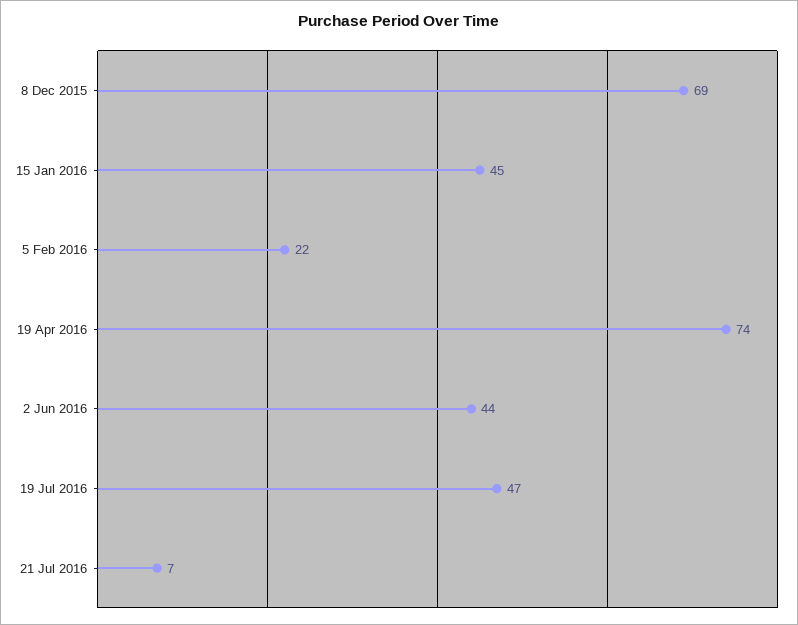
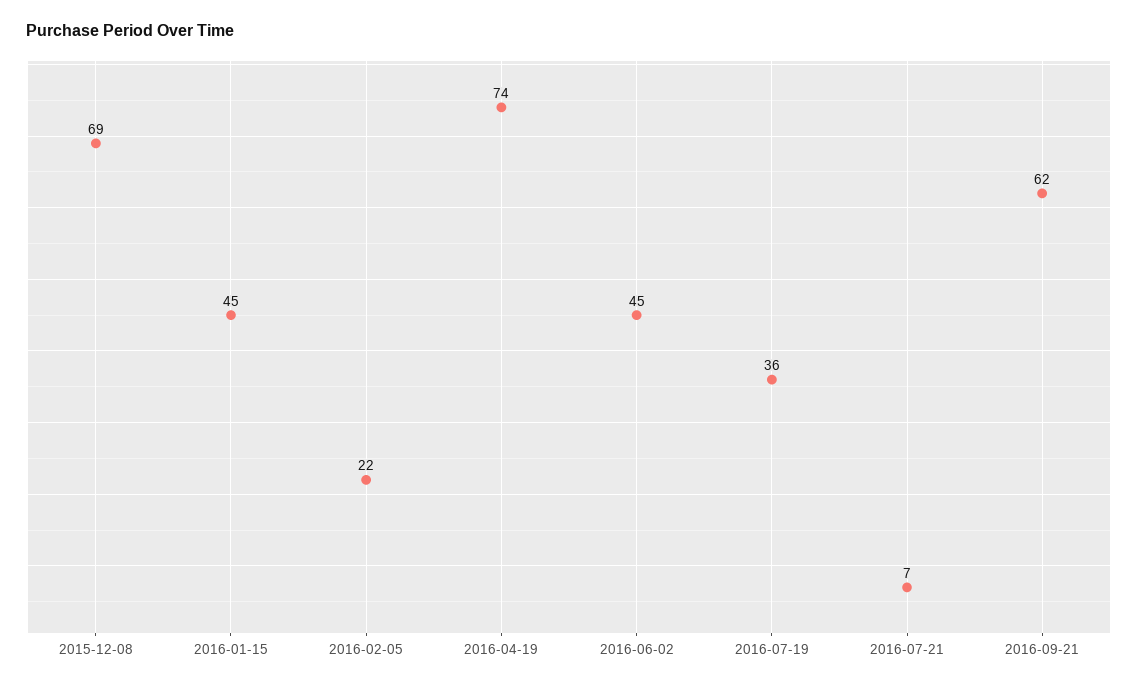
2 Jun 2016: 44 -> 45
19 Jul 2016: 47 -> 36
2016-09-21: none -> 62

